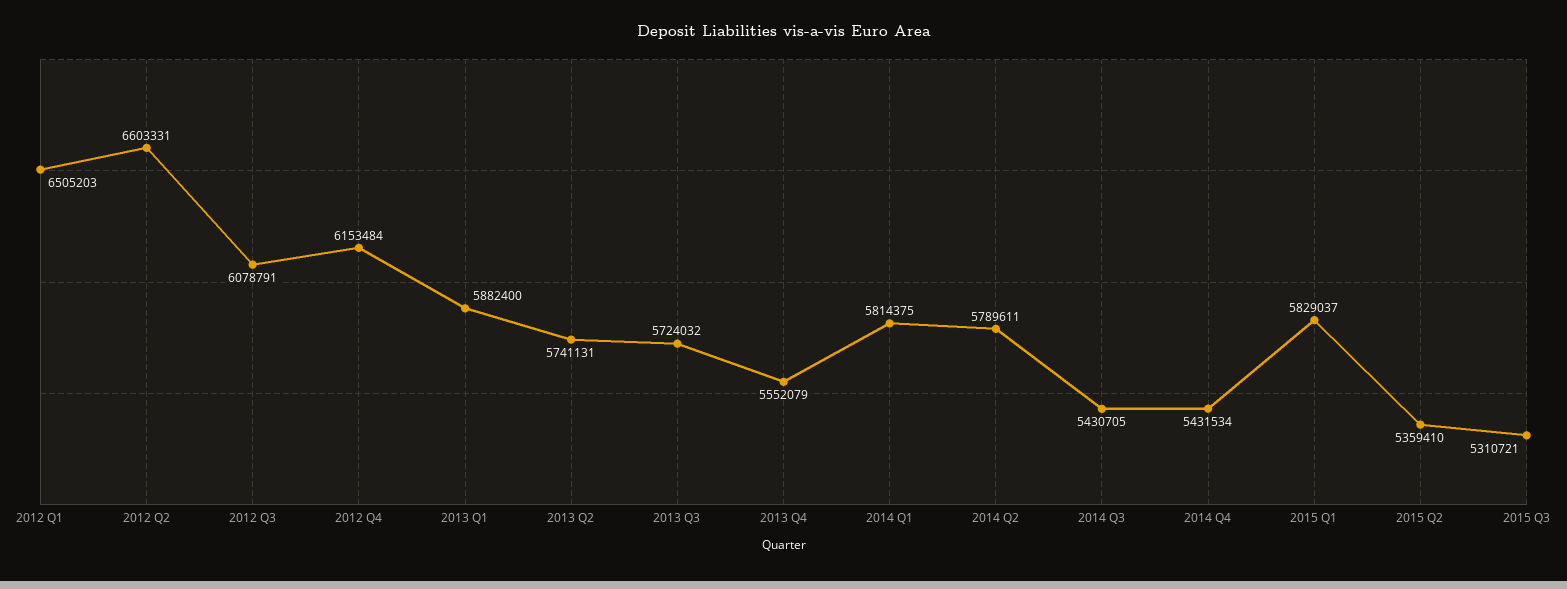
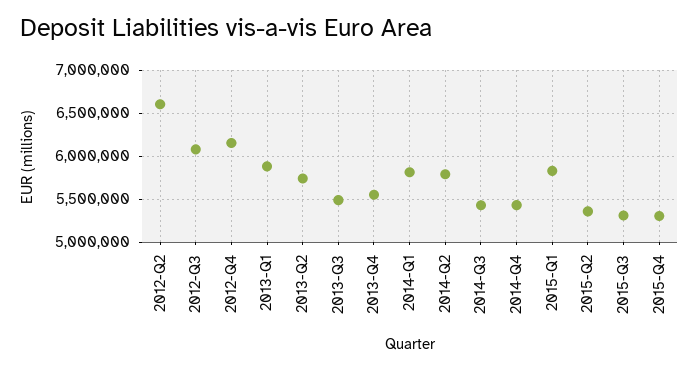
2012 Q1: 6505203 -> none
2013 Q3: 5724032 -> 5500000
2015-Q4: none -> 5300000

